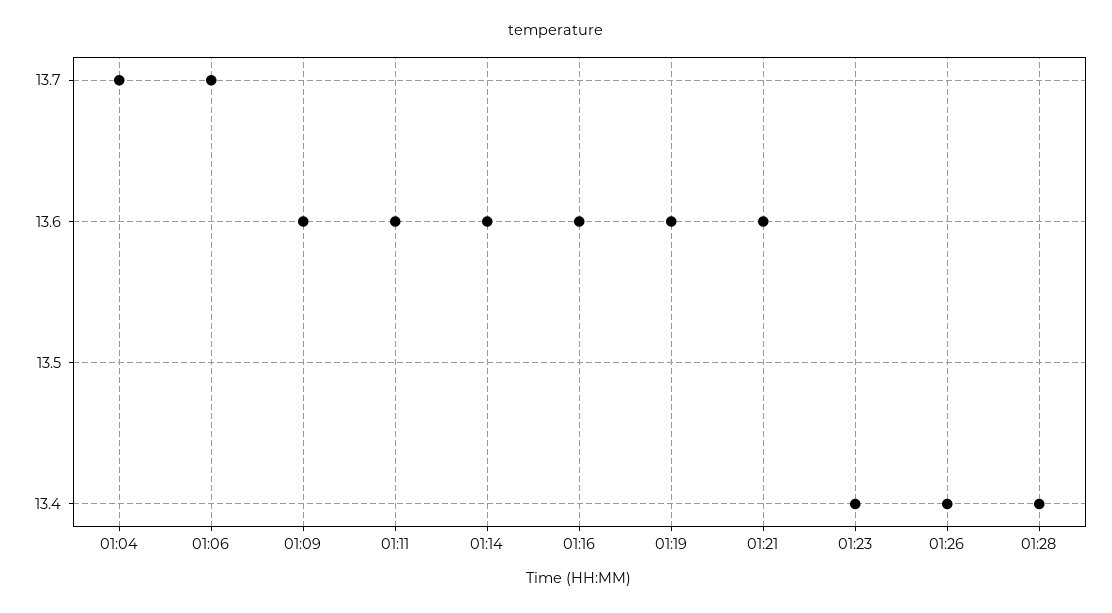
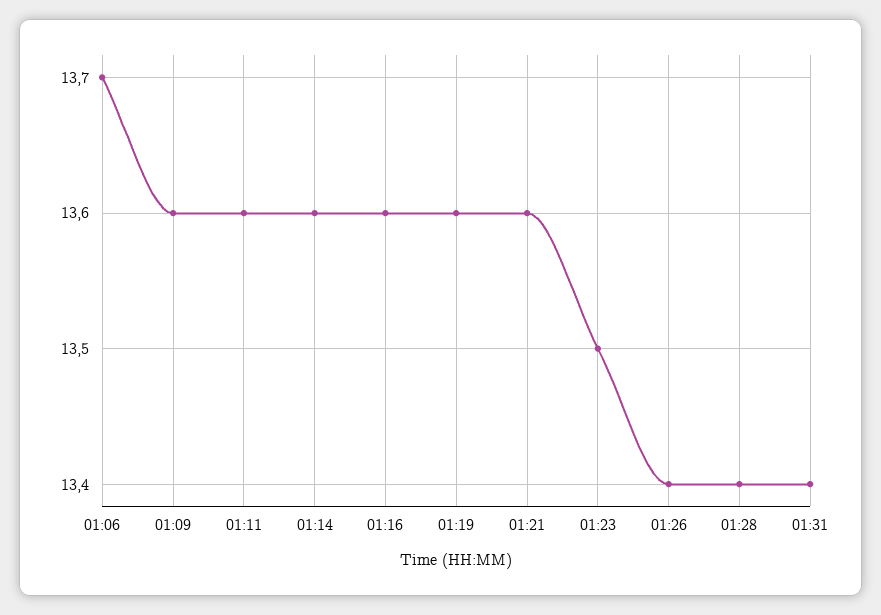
01:04: 13.7 -> none
01:23: 13.4 -> 13.5
01:31: none -> 13.4

